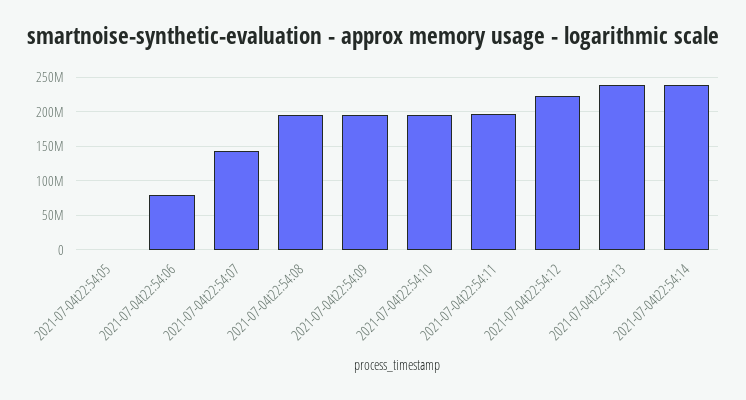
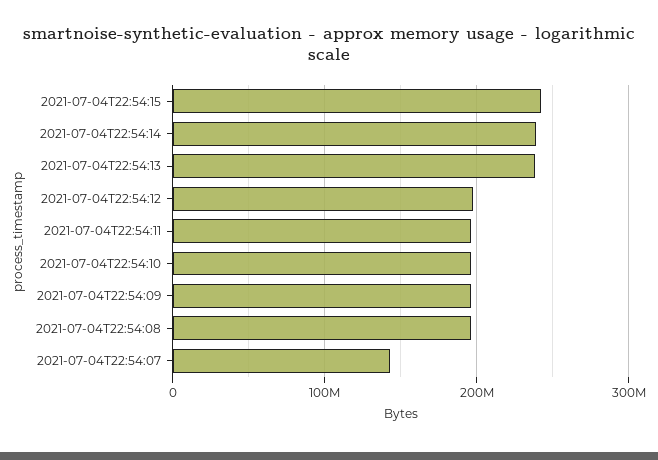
2021-07-04t22:54:05: 0 -> none
2021-07-04t22:54:06: 80000000 -> none
2021-07-04t22:54:12: 220000000 -> 200000000
2021-07-04T22:54:15: none -> 240000000

